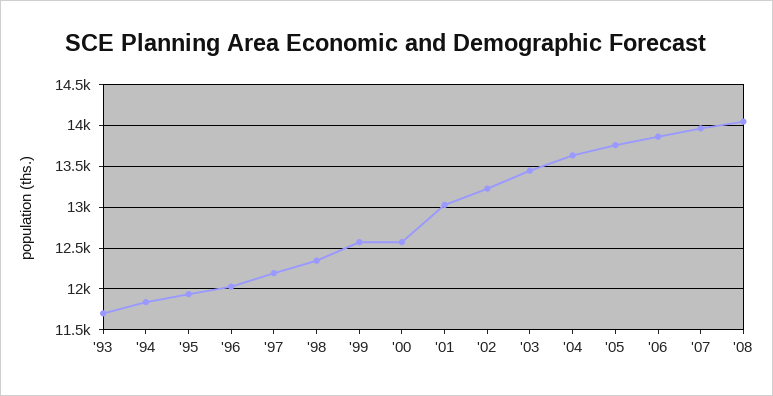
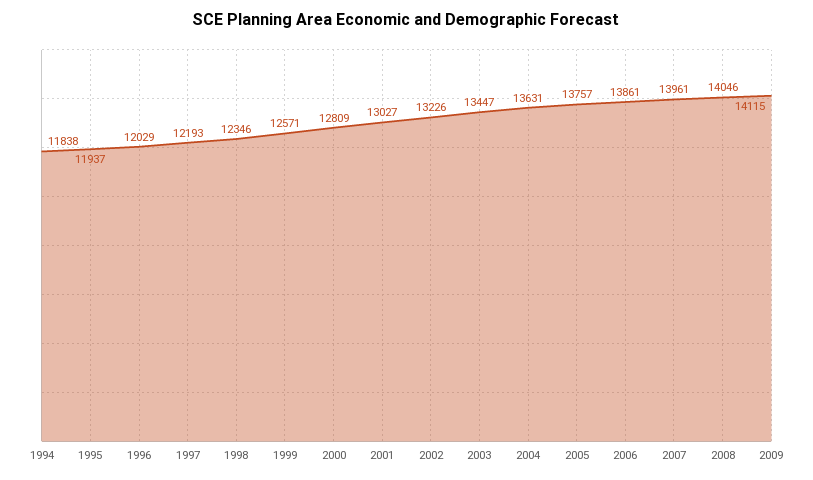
'93: 11700 -> none
'00: 12600 -> 12809
2009: none -> 14115

